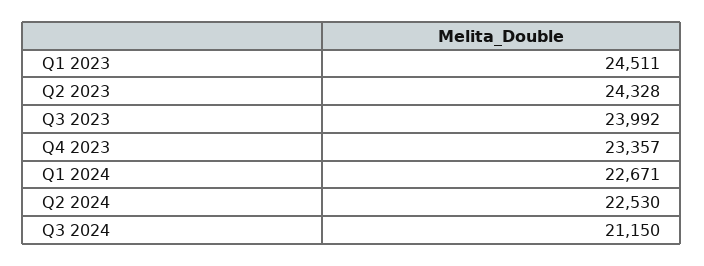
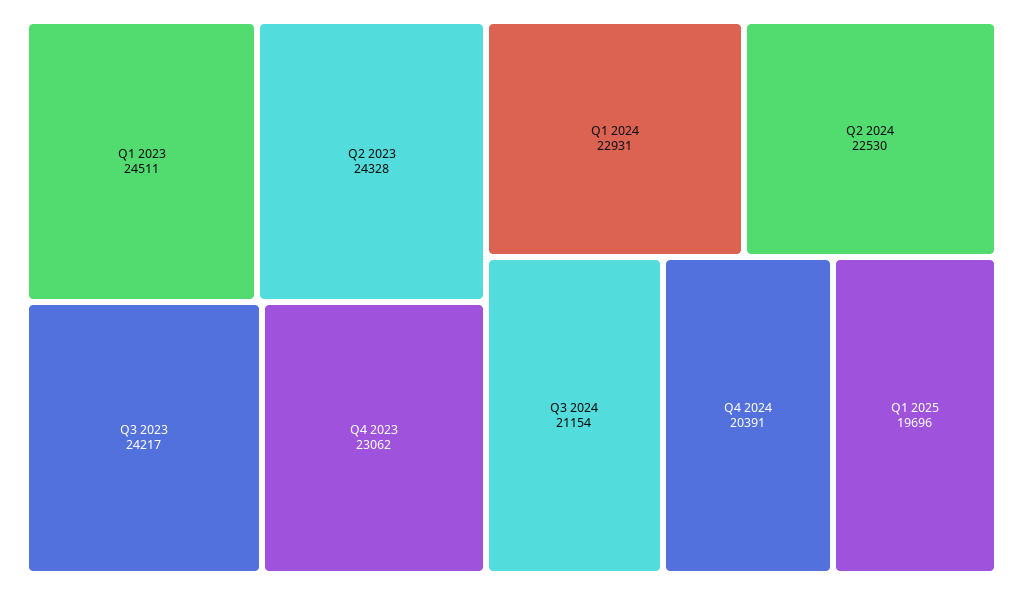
Q3 2023: 23992 -> 24217
Q4 2023: 23357 -> 23062
Q1 2024: 22671 -> 22931
Q3 2024: 21150 -> 21154
Q4 2024: none -> 20391
Q1 2025: none -> 19696

